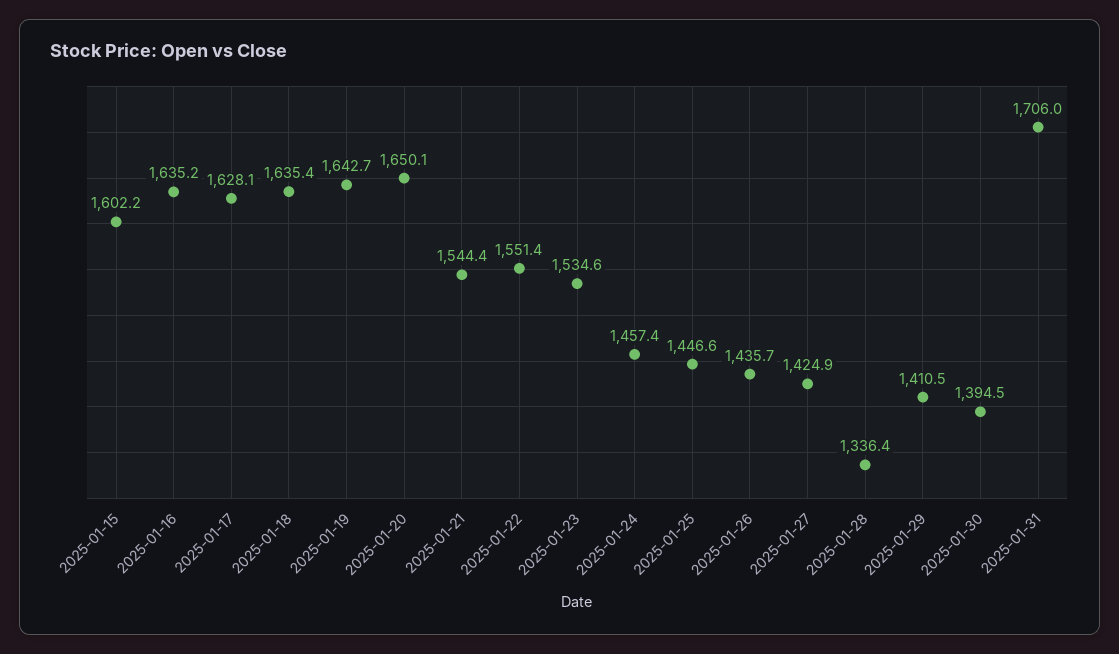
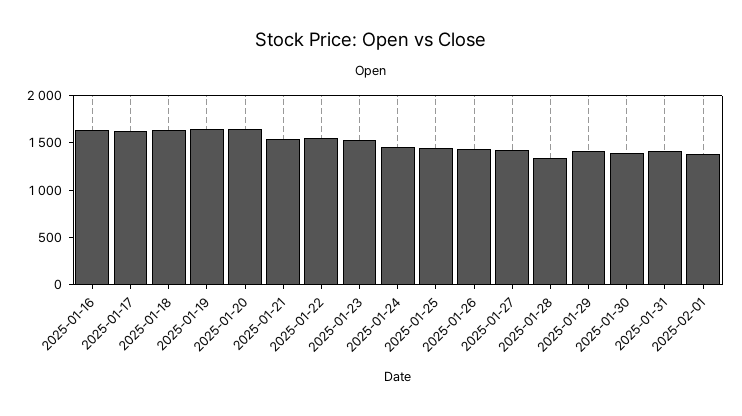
2025-01-15: 1602.2 -> none
2025-01-31: 1706 -> 1400
2025-02-01: none -> 1400

